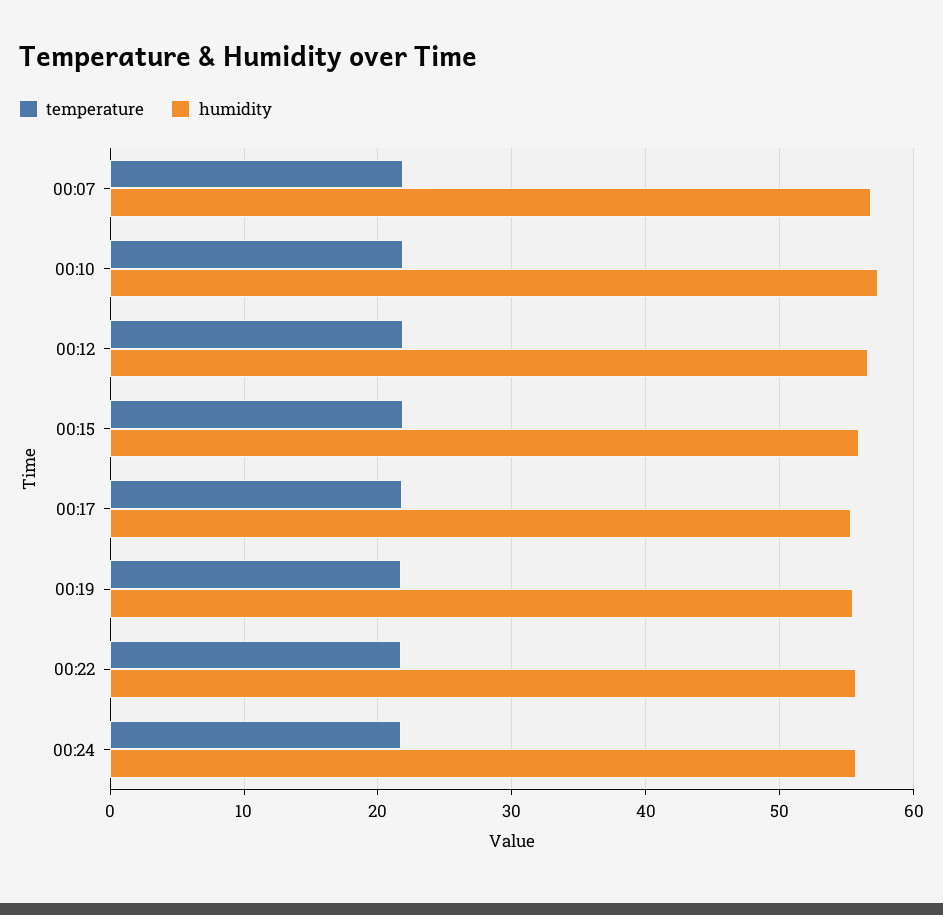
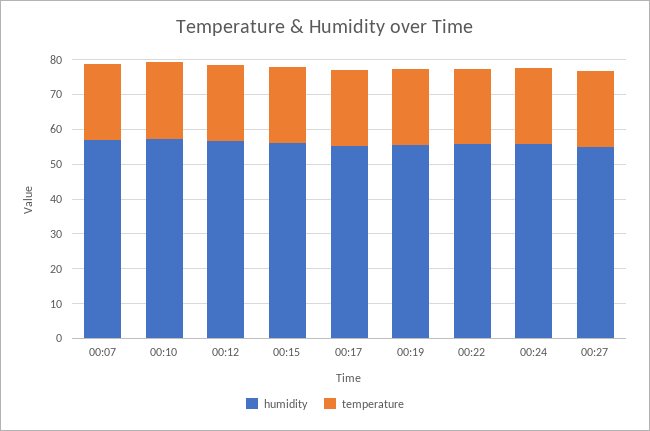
humidity, 00:27: none -> 55
temperature, 00:27: none -> 22.5

